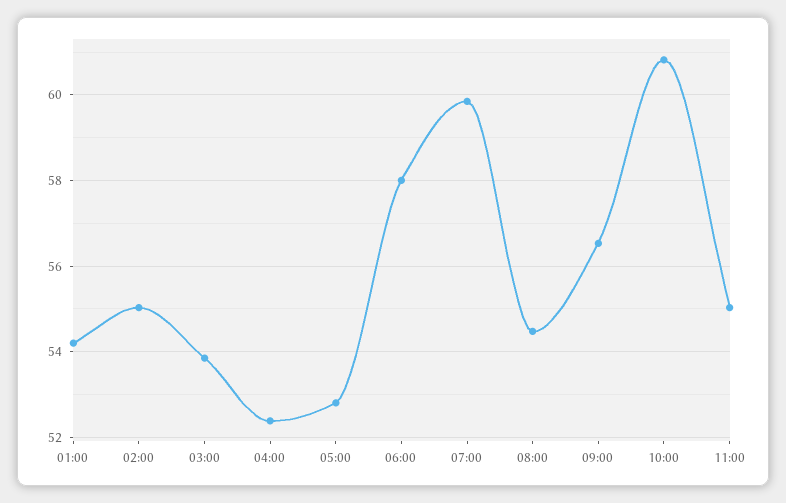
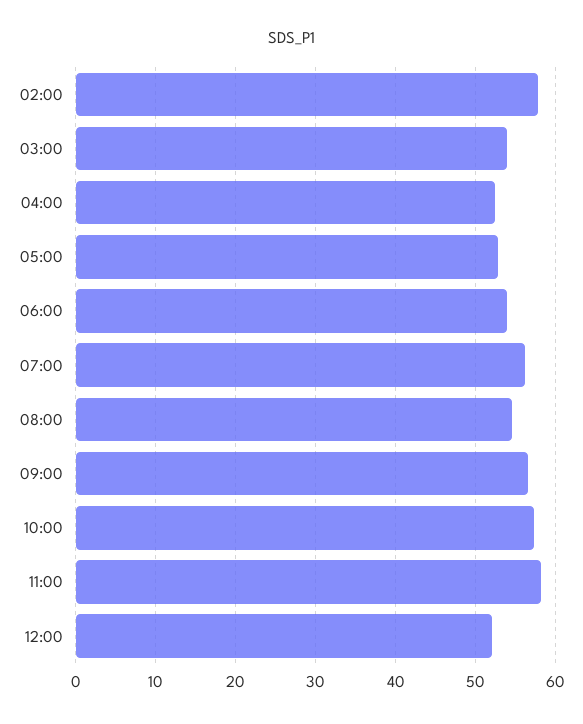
01:00: 54.2 -> none
02:00: 55 -> 58
06:00: 58 -> 54
07:00: 59.8 -> 56
10:00: 60.8 -> 57
11:00: 55 -> 58
12:00: none -> 52

